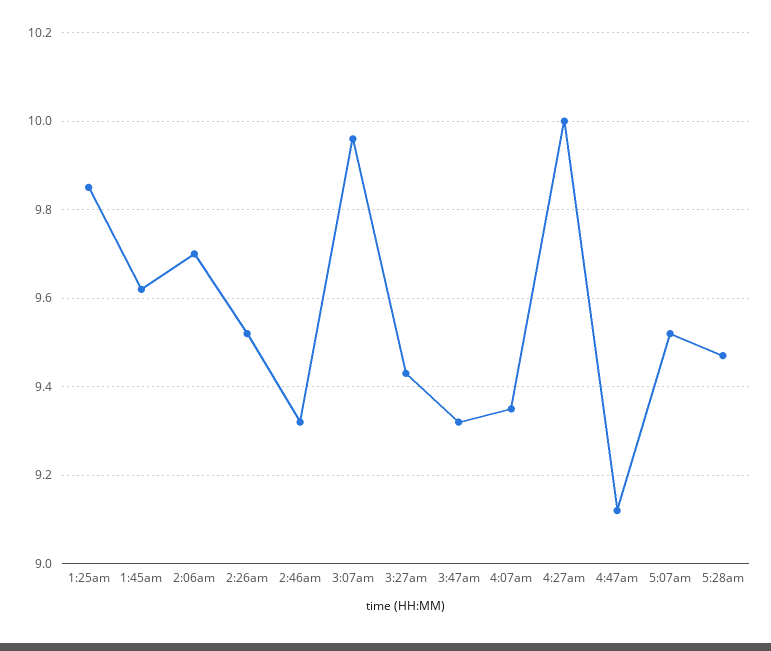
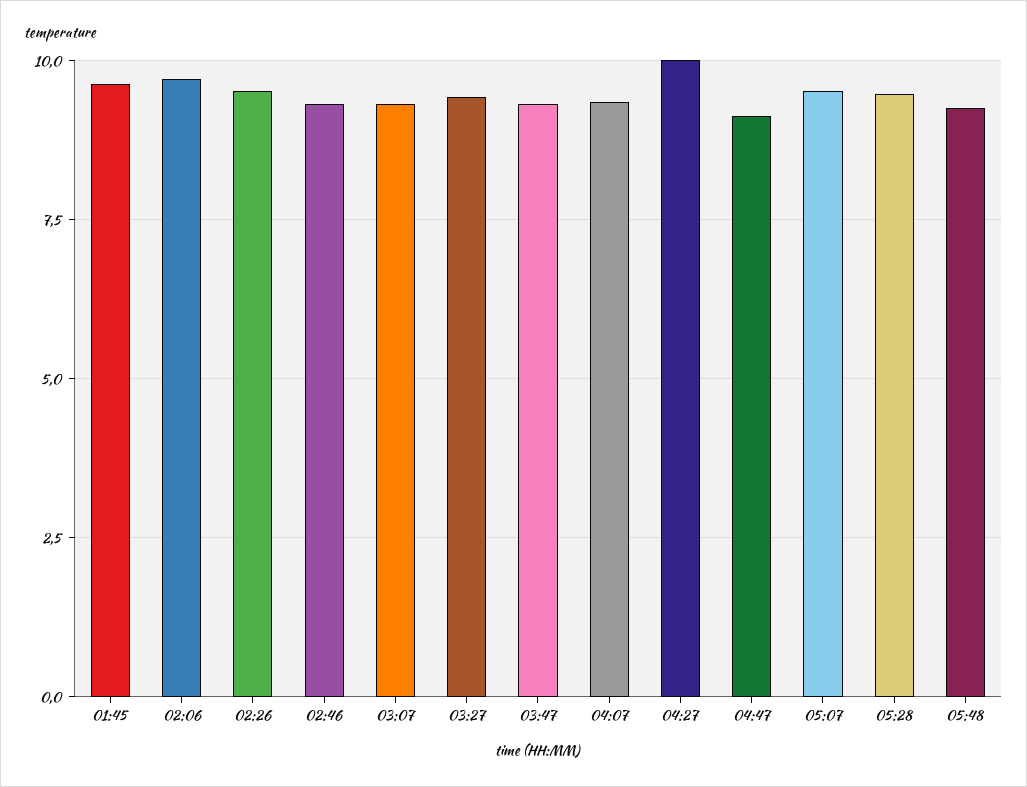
1:25am: 9.85 -> none
3:07am: 9.95 -> 9.25
05:48: none -> 9.25

